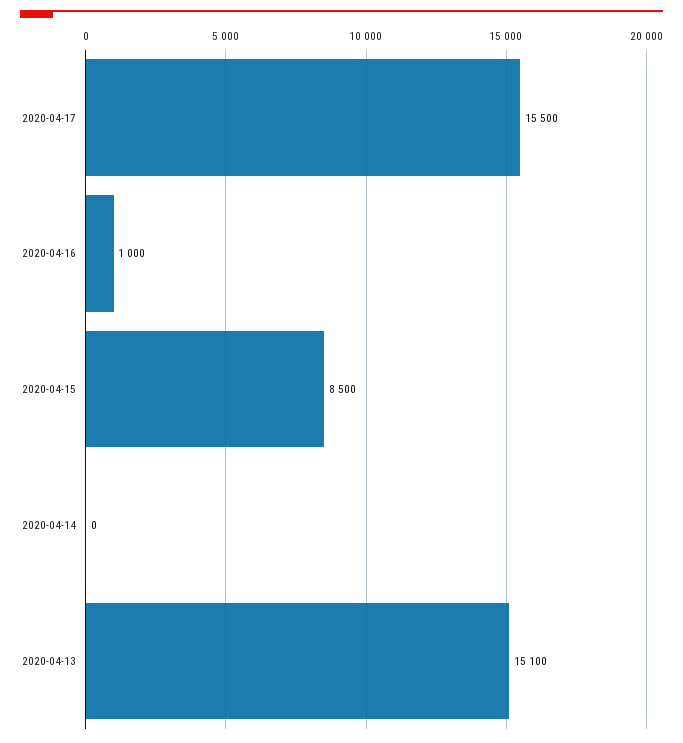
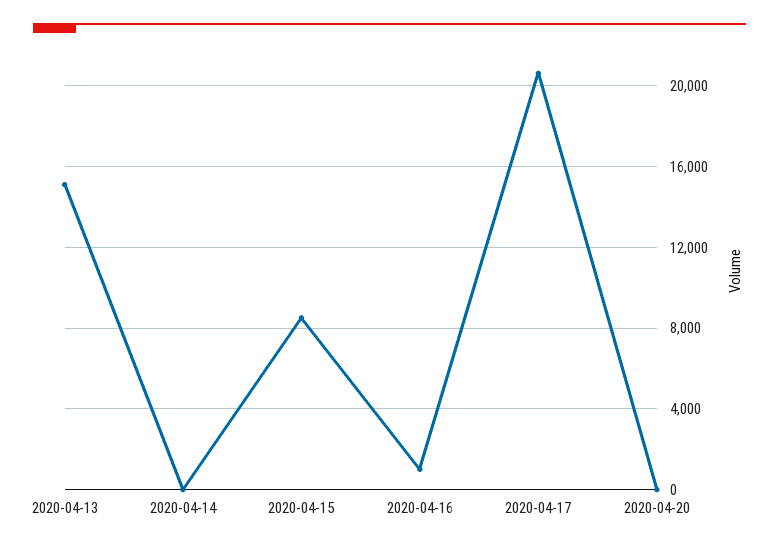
2020-04-17: 15500 -> 20500
2020-04-20: none -> 0

